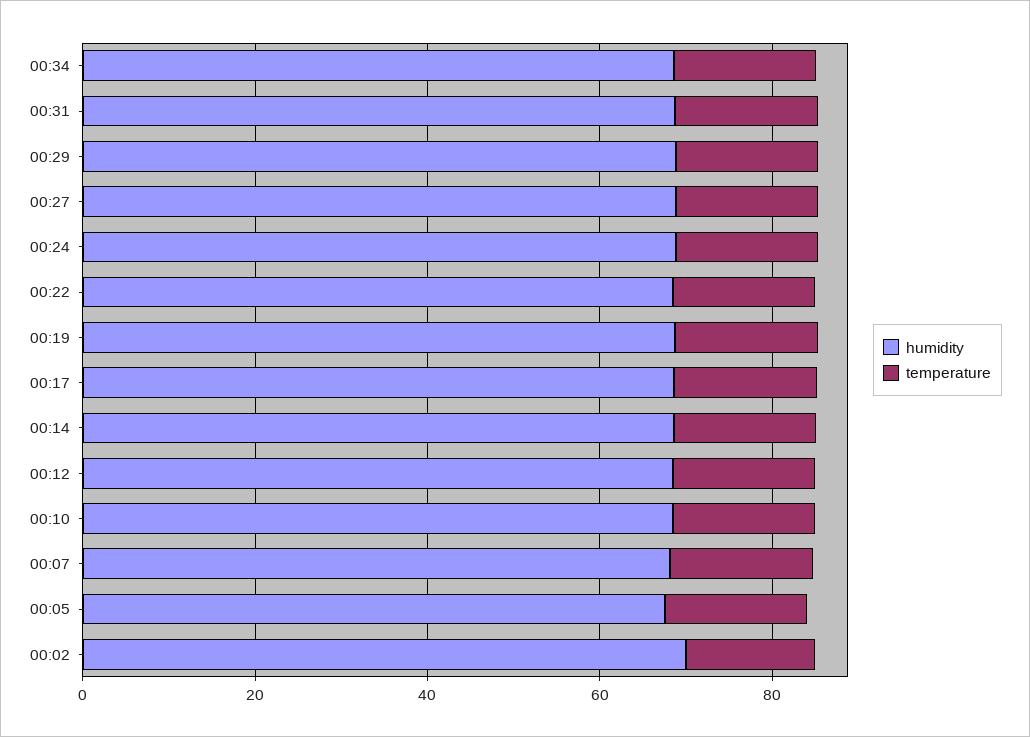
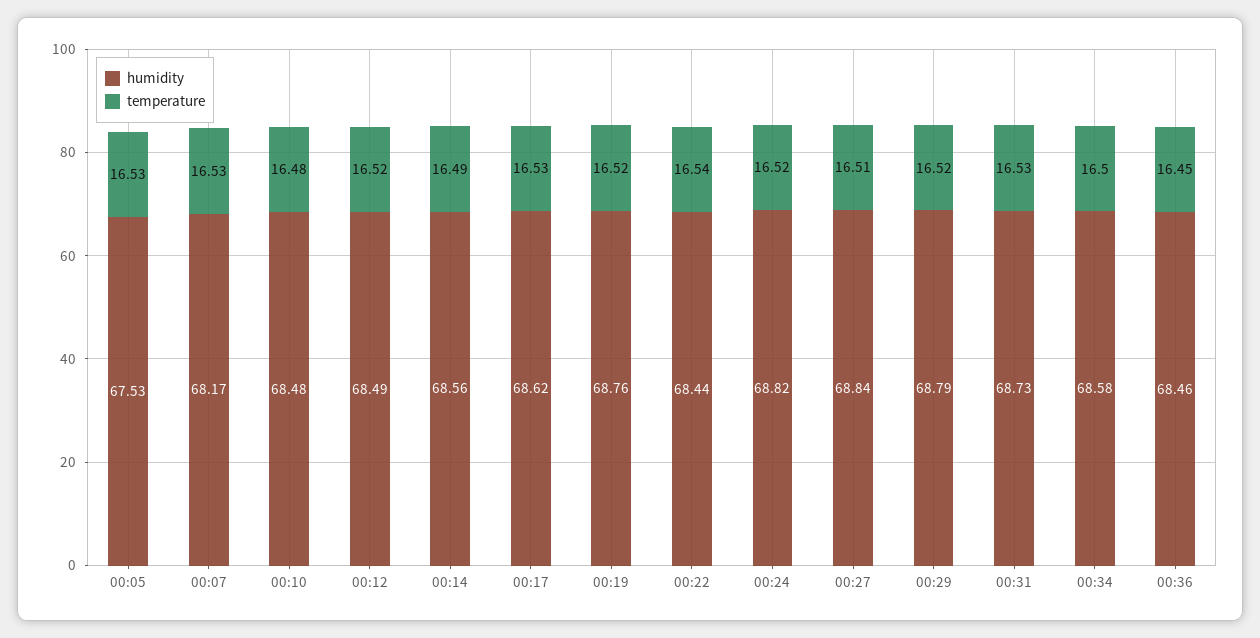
humidity, 00:02: 70 -> none
temperature, 00:02: 15 -> none
humidity, 00:36: none -> 68.46
temperature, 00:36: none -> 16.45

